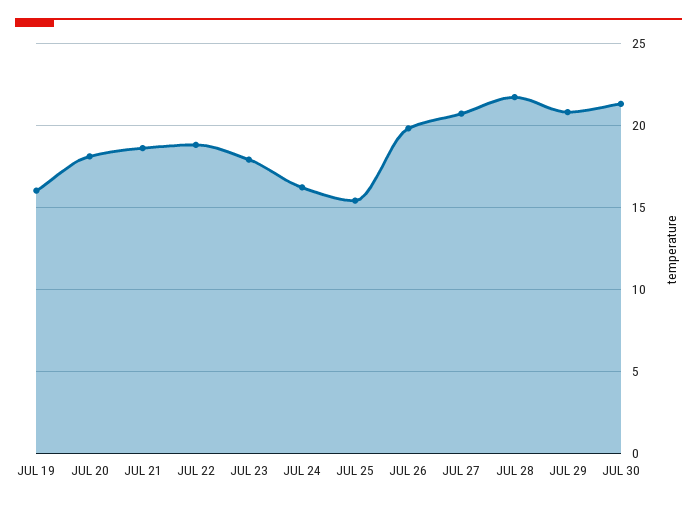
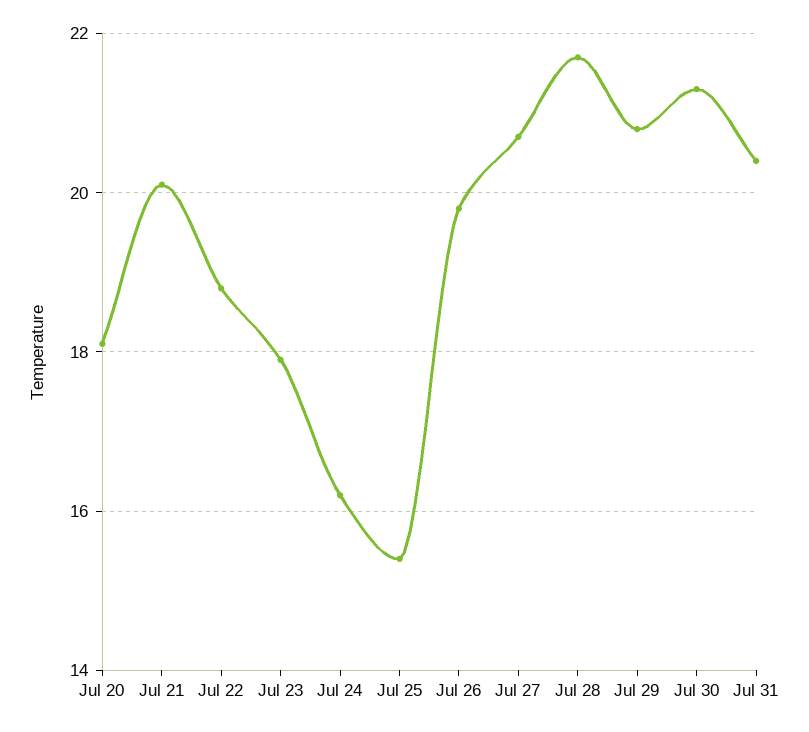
JUL 19: 16 -> none
JUL 21: 18.5 -> 20
Jul 31: none -> 20.5

